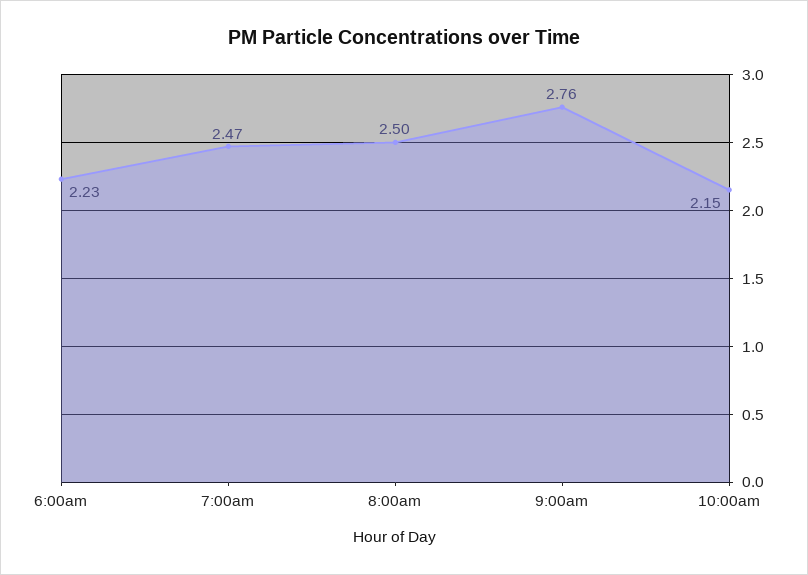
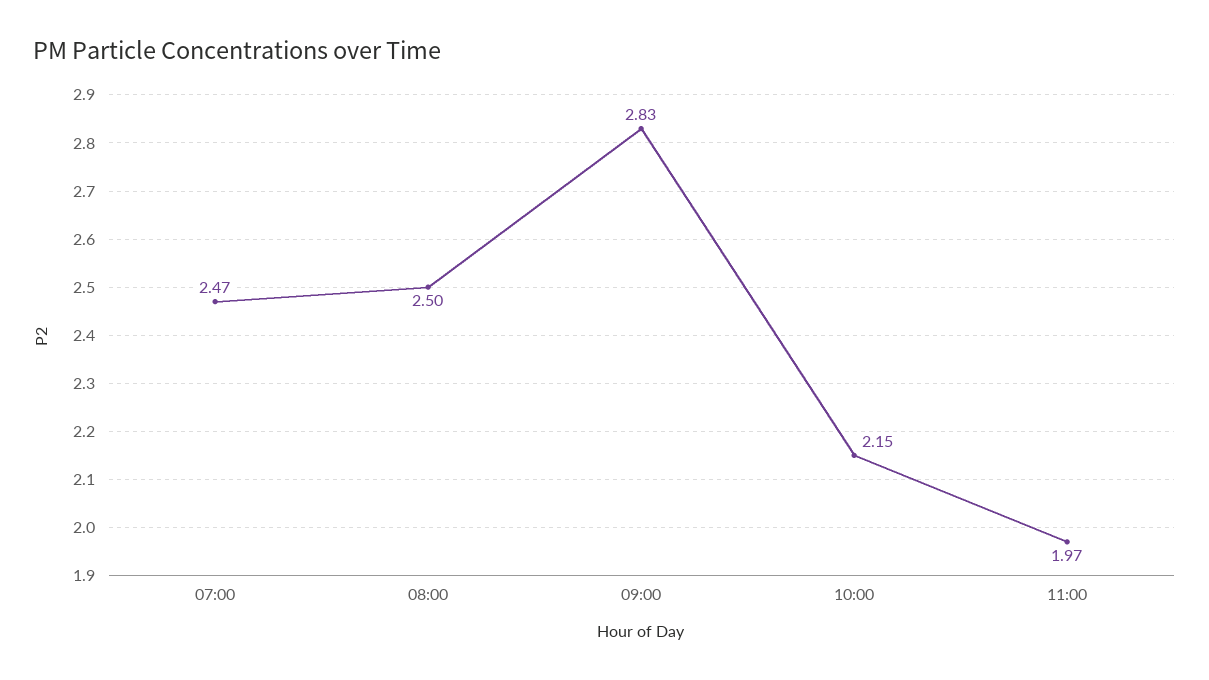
6:00am: 2.23 -> none
9:00am: 2.76 -> 2.83
11:00: none -> 1.97

